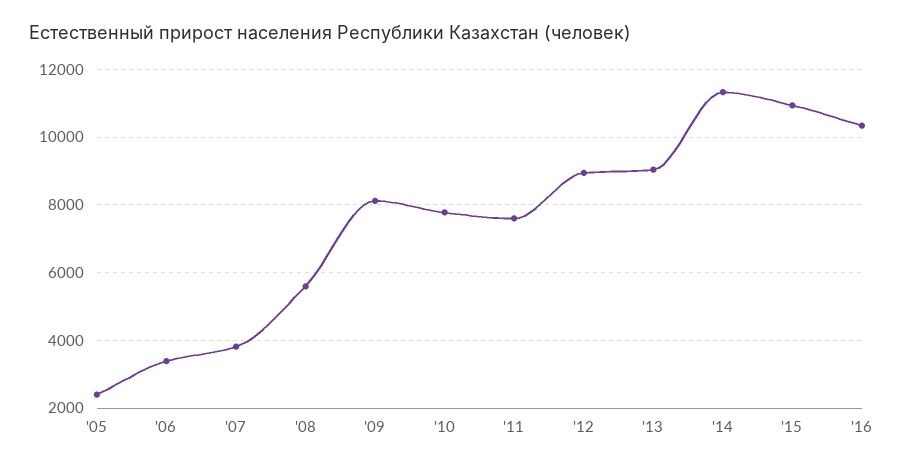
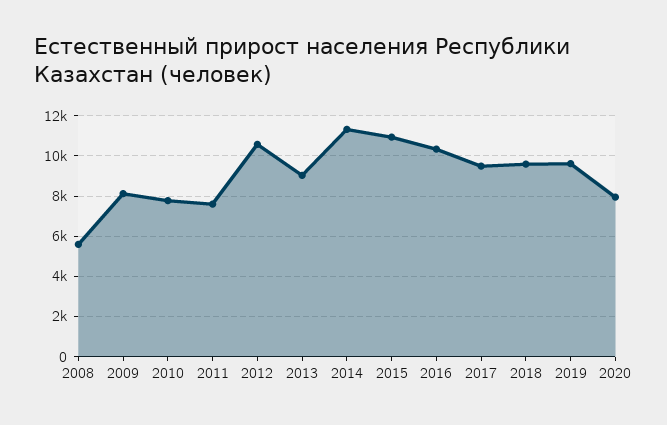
'05: 2400 -> none
'06: 3400 -> none
'07: 3800 -> none
'12: 9000 -> 10500
2017: none -> 9500
2018: none -> 9500
2019: none -> 9500
2020: none -> 8000

